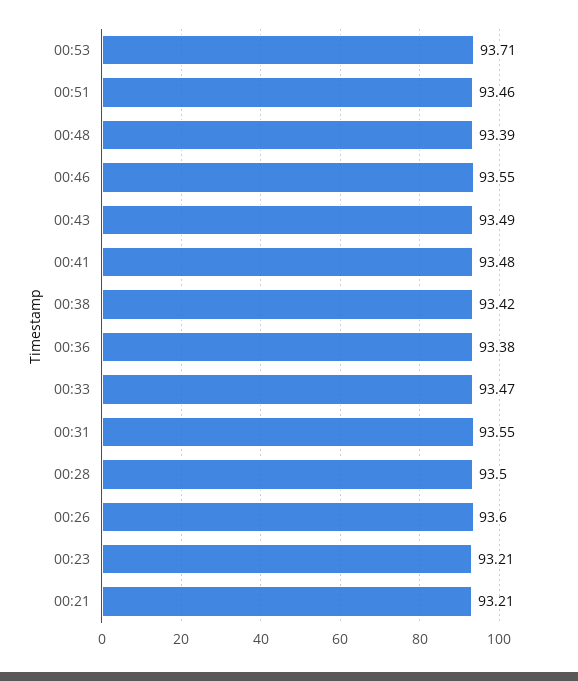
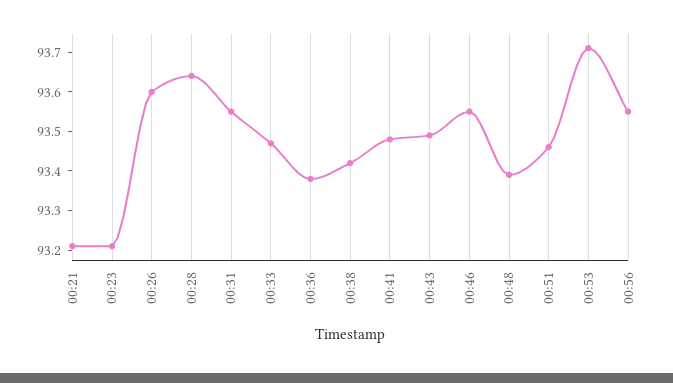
00:28: 93.5 -> 93.65
00:56: none -> 93.55

